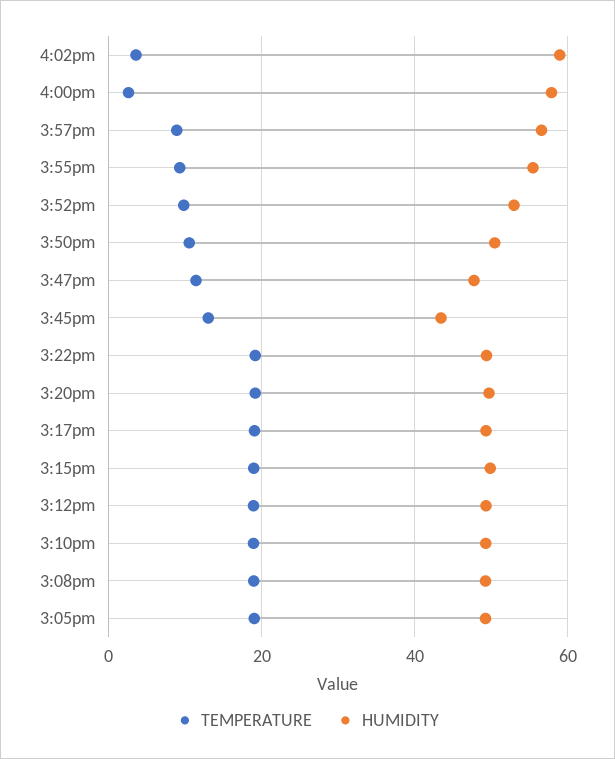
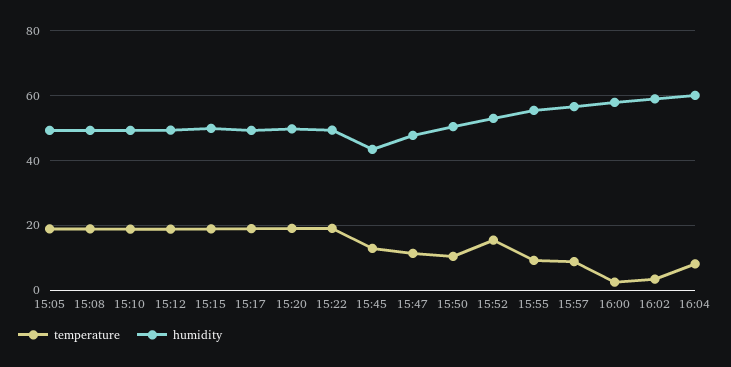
TEMPERATURE, 3:52pm: 10 -> 16
TEMPERATURE, 16:04: none -> 8
HUMIDITY, 16:04: none -> 60

